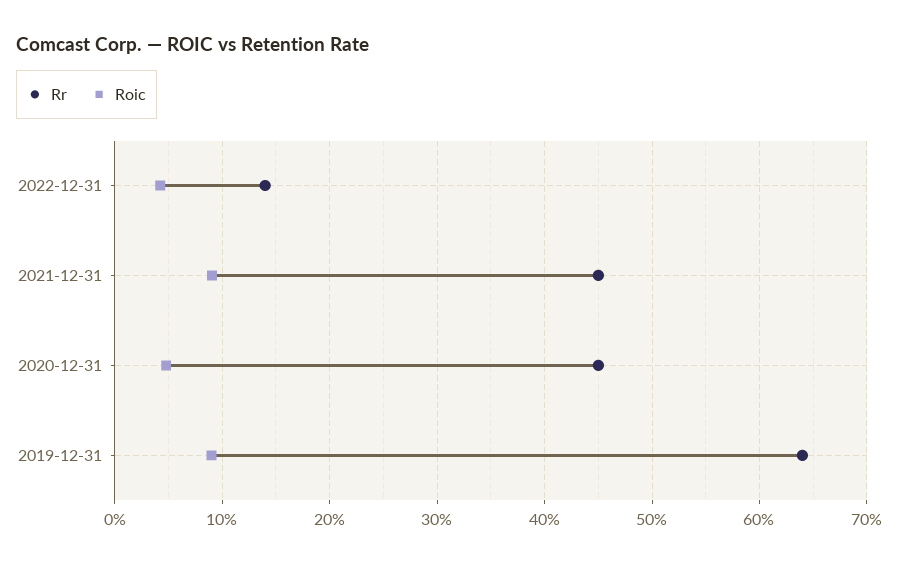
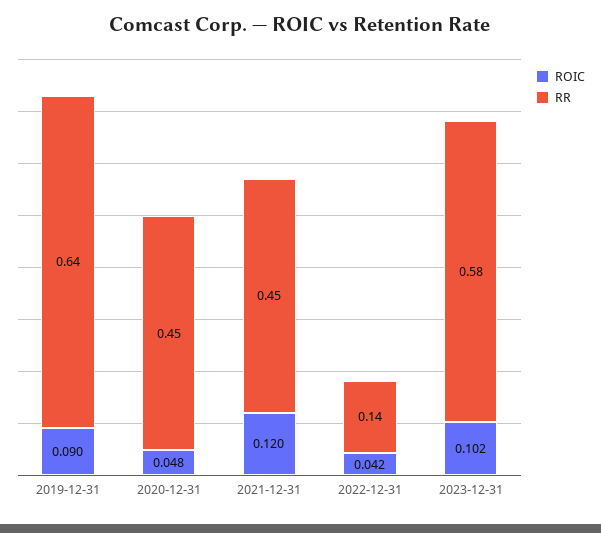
Roic, 2021-12-31: 0.09 -> 0.12
Roic, 2023-12-31: none -> 0.102
Rr, 2023-12-31: none -> 0.58

